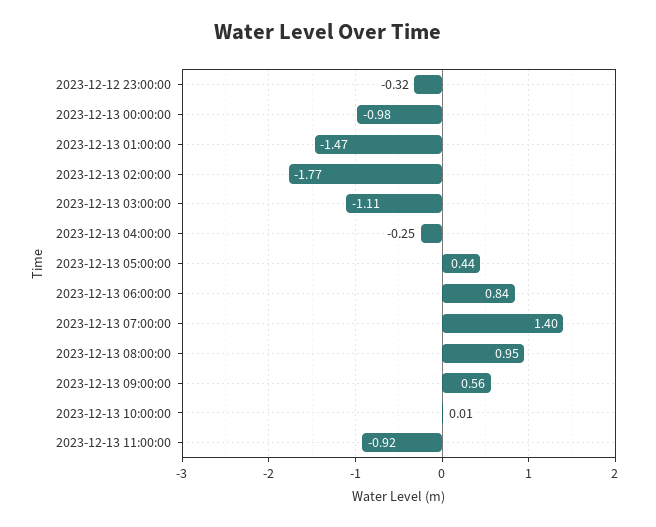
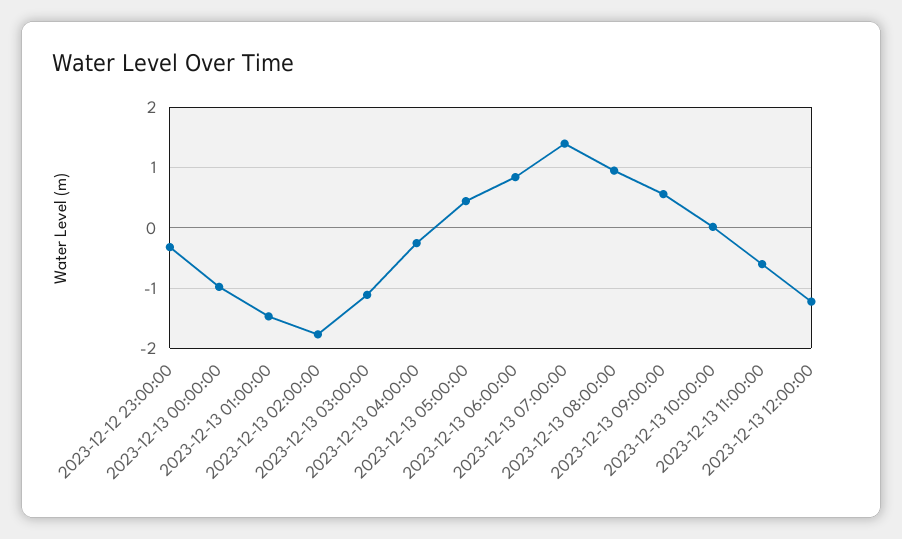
2023-12-13 11:00:00: -0.92 -> -0.6
2023-12-13 12:00:00: none -> -1.2

